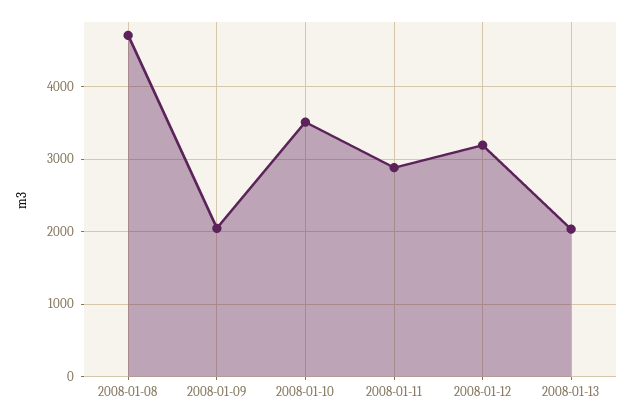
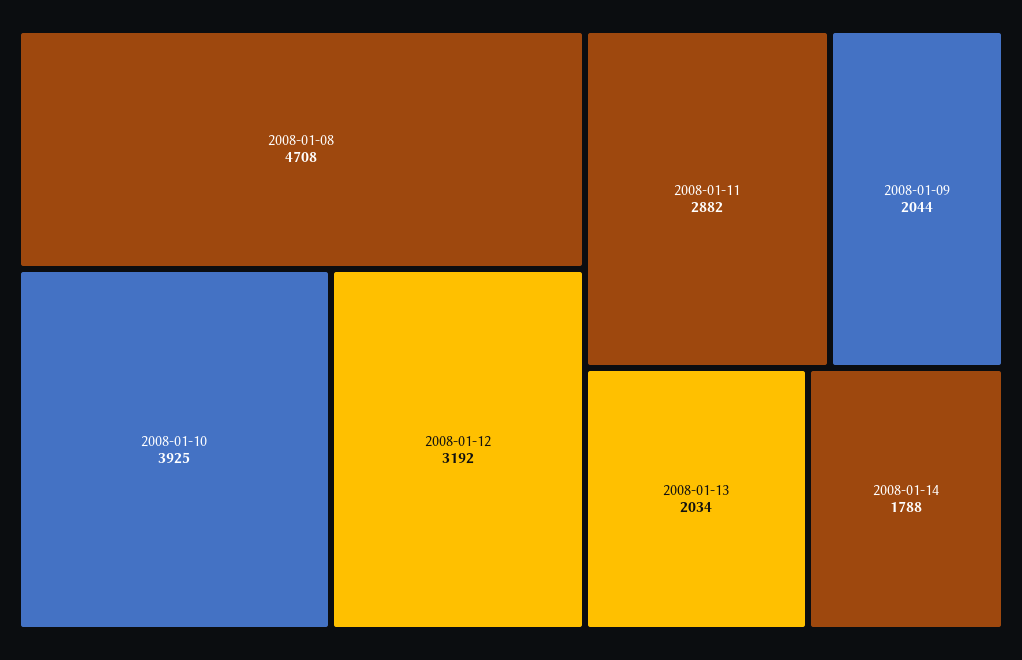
2008-01-10: 3500 -> 3925
2008-01-14: none -> 1788

